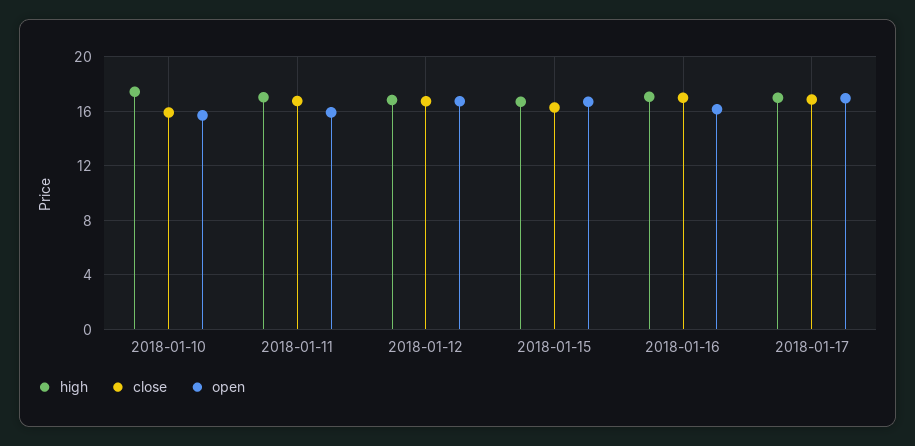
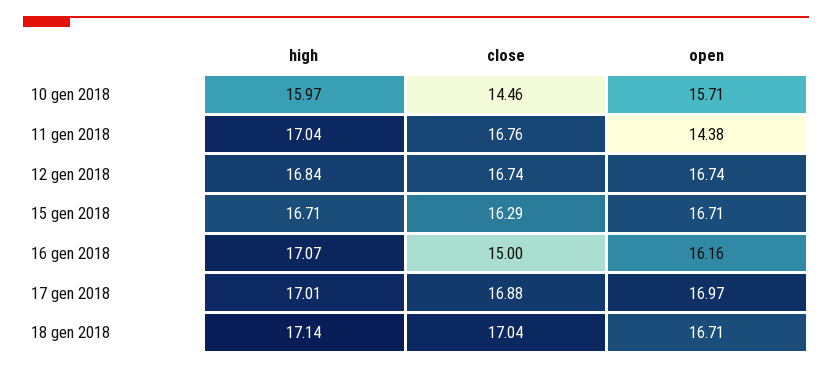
high, 2018-01-10: 17.5 -> 15.97
close, 2018-01-10: 16 -> 14.46
open, 2018-01-11: 16 -> 14.38
close, 2018-01-16: 17 -> 15
high, 18 gen 2018: none -> 17.14
close, 18 gen 2018: none -> 17.04
open, 18 gen 2018: none -> 16.71

